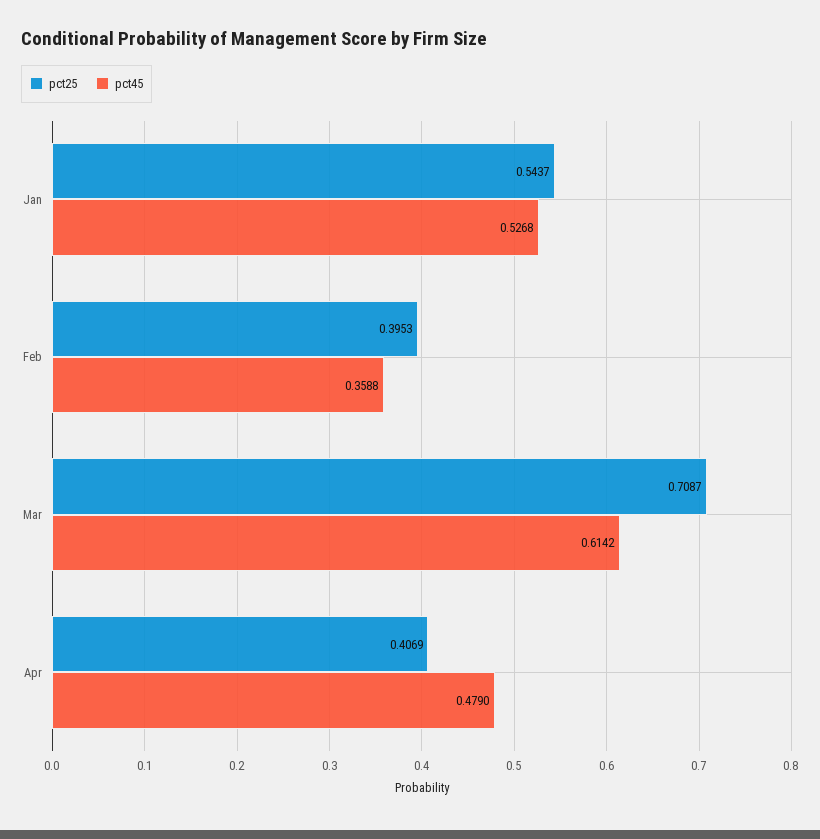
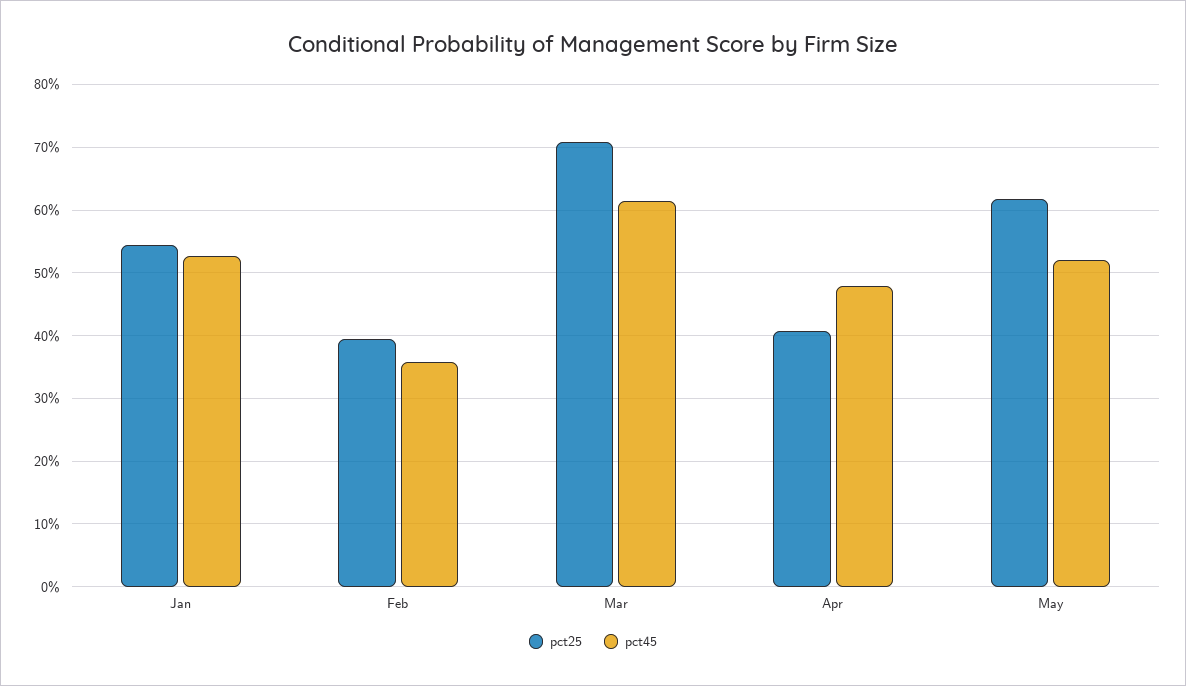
pct25, May: none -> 0.62
pct45, May: none -> 0.52

